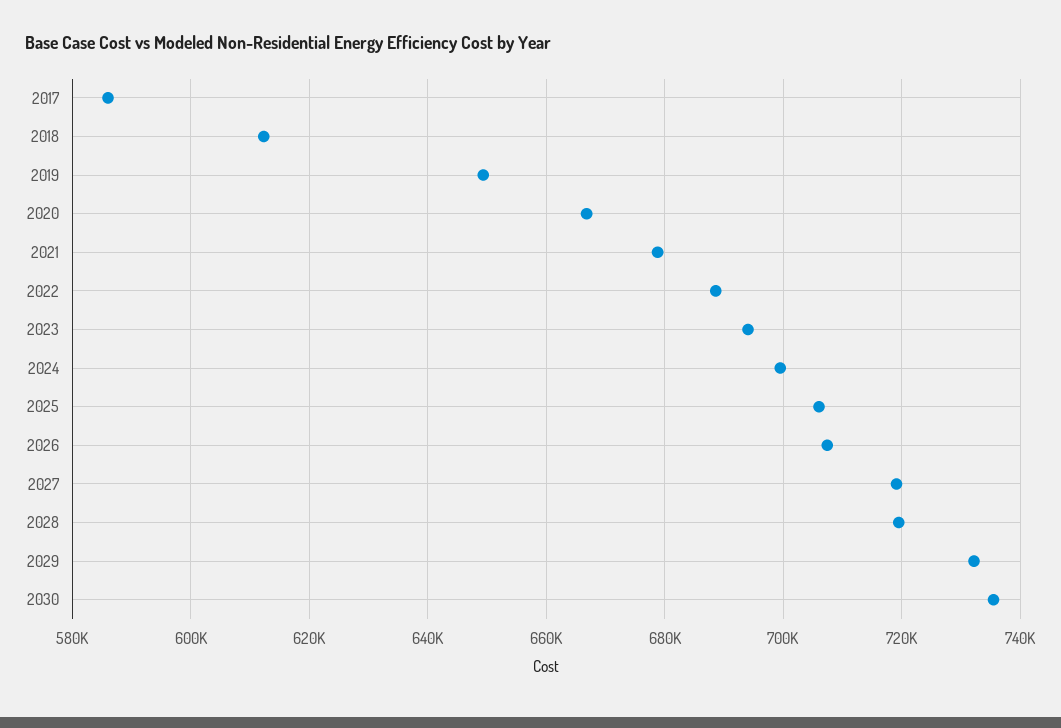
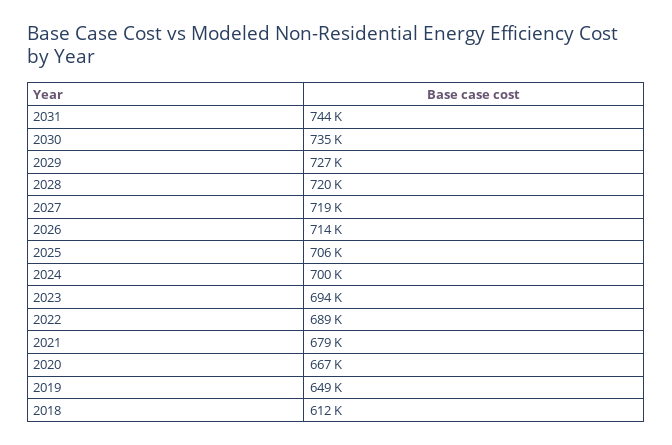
2017: 586000 -> none
2026: 708000 -> 714000
2029: 732000 -> 727000
2031: none -> 744000

